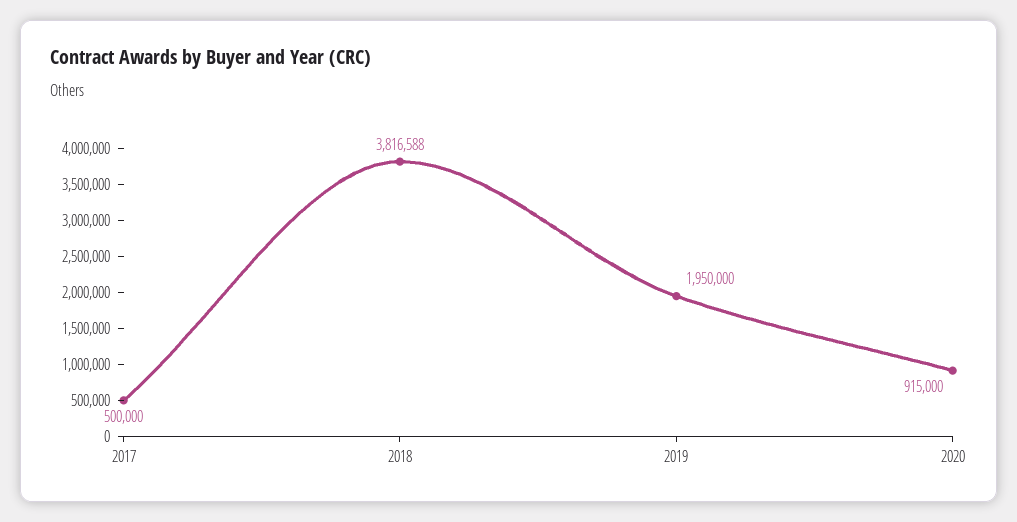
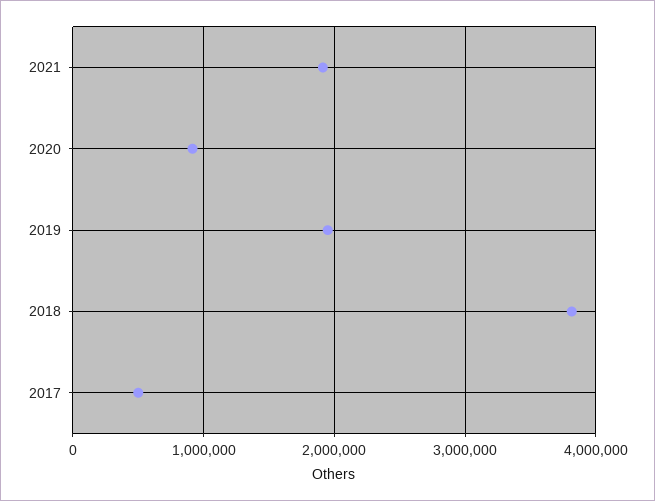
2021: none -> 1900000

